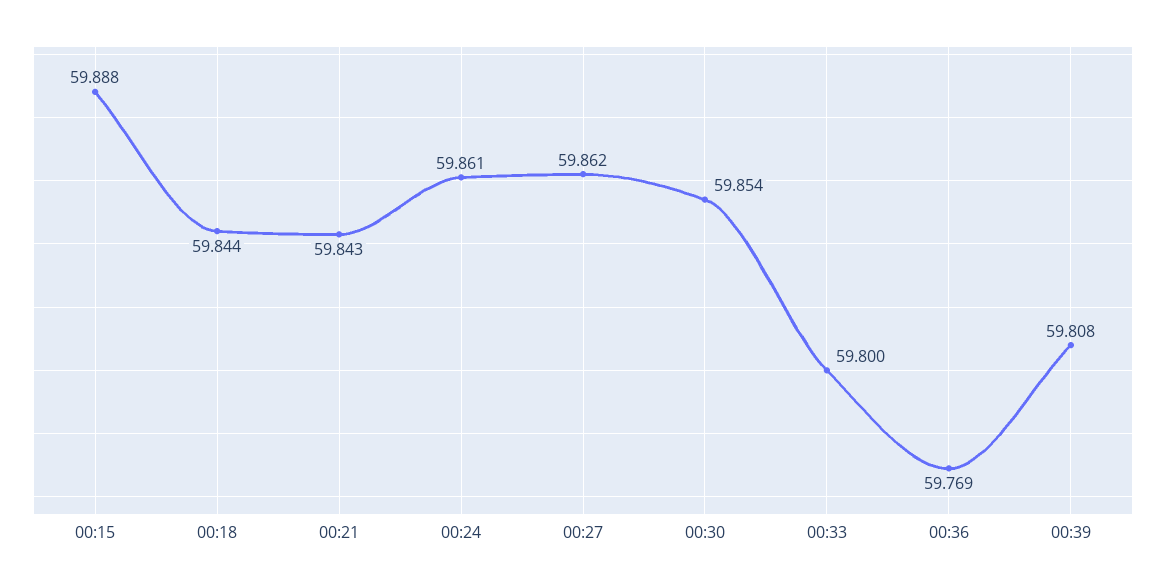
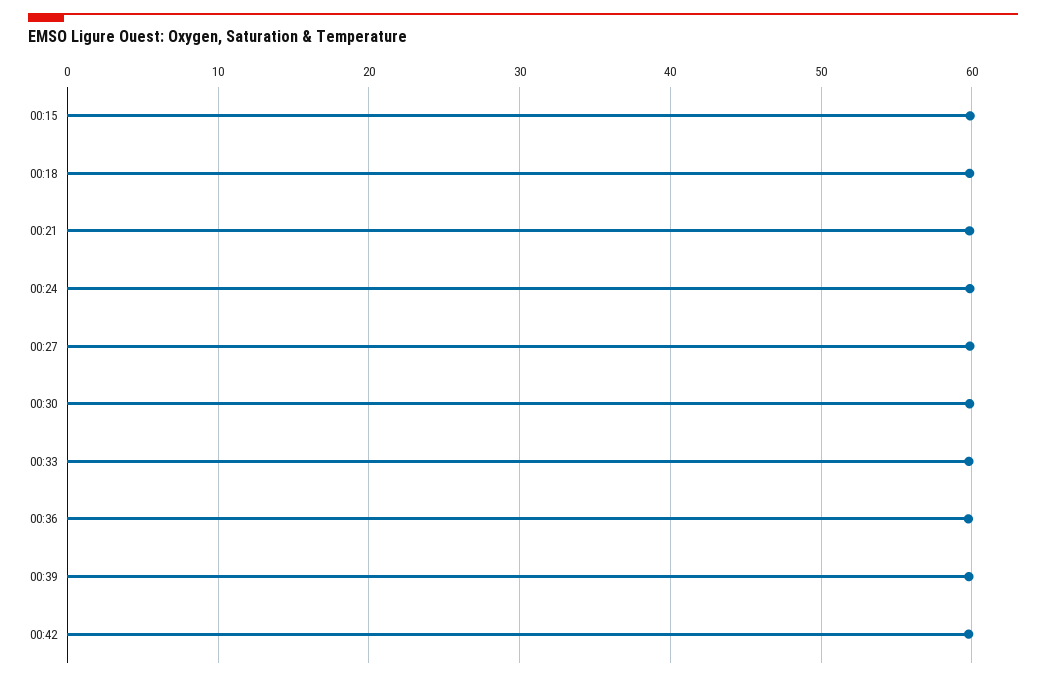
00:42: none -> 60

